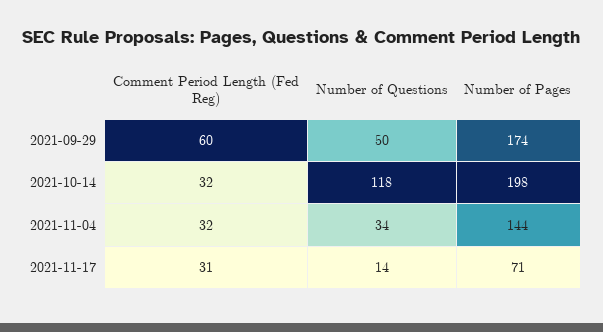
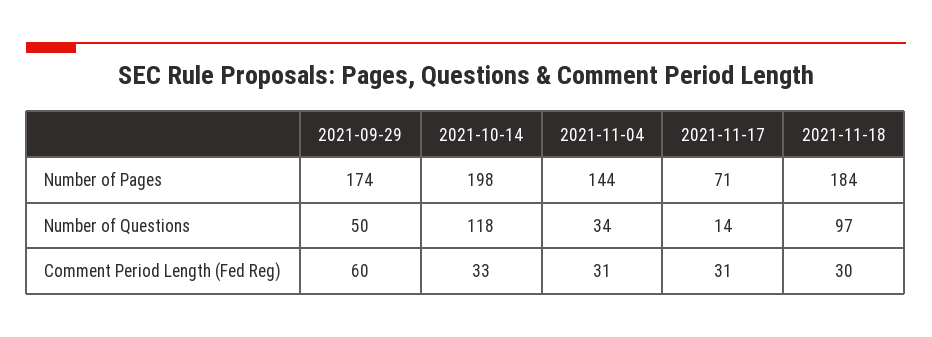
Comment Period Length (Fed Reg), 2021-10-14: 32 -> 33
Comment Period Length (Fed Reg), 2021-11-04: 32 -> 31
Number of Pages, 2021-11-18: none -> 184
Number of Questions, 2021-11-18: none -> 97
Comment Period Length (Fed Reg), 2021-11-18: none -> 30

